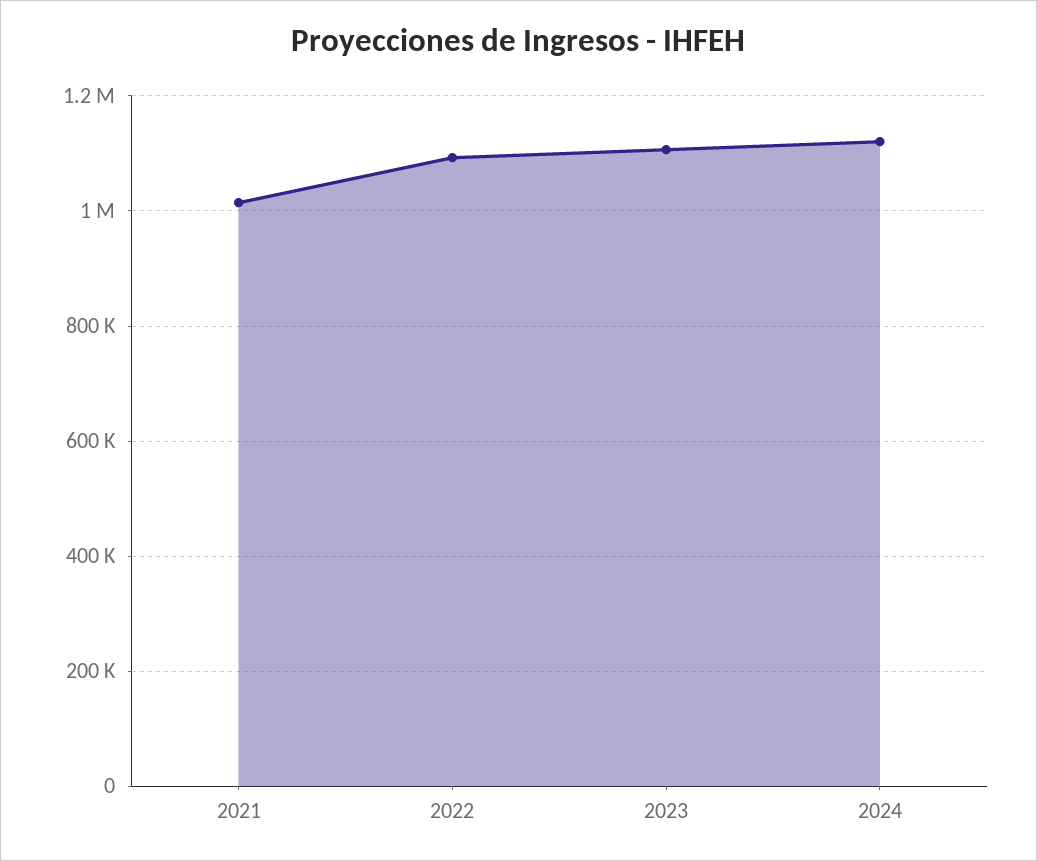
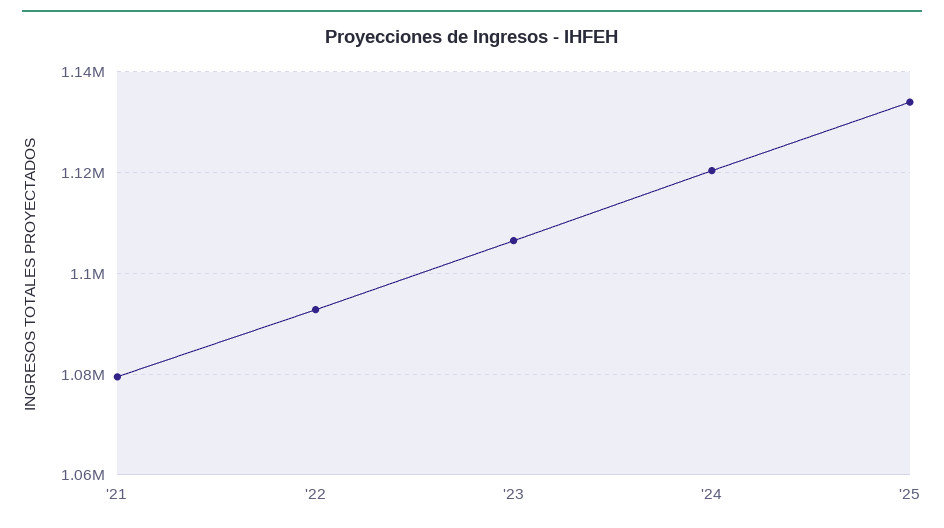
2021: 1020000 -> 1080000
'25: none -> 1134000

